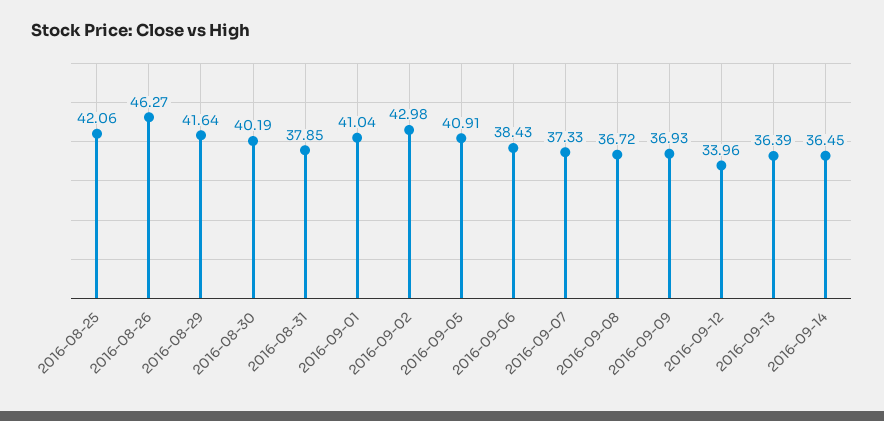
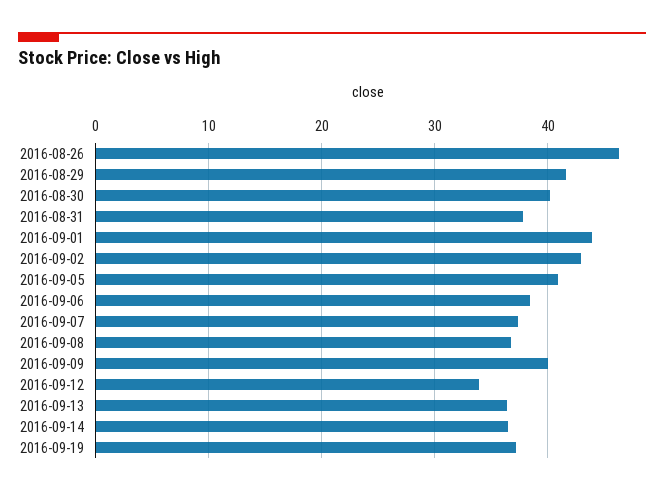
2016-08-25: 42.06 -> none
2016-09-01: 41.04 -> 44
2016-09-09: 36.93 -> 40
2016-09-19: none -> 37

